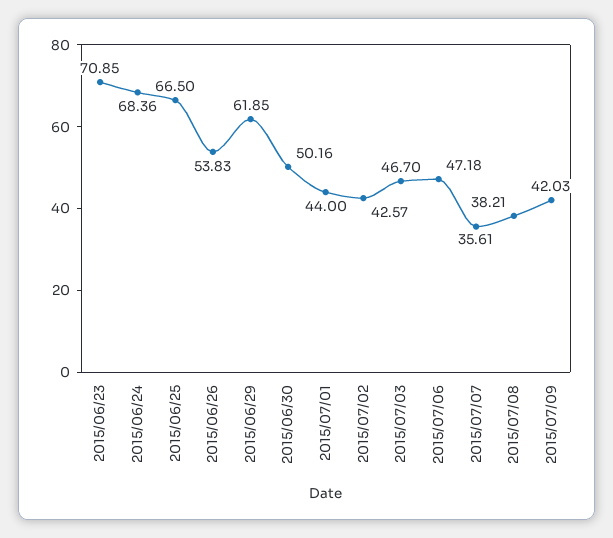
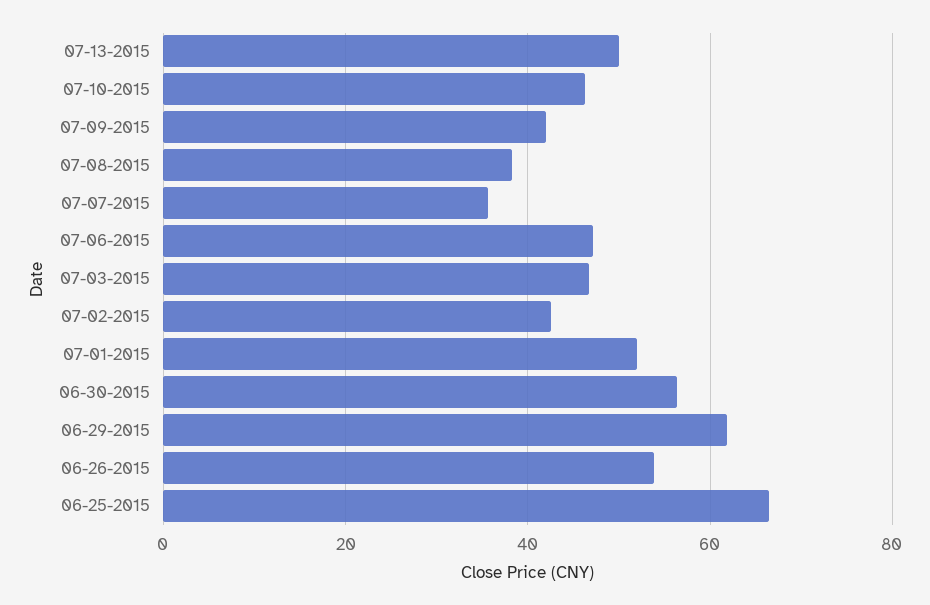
2015/06/23: 70.85 -> none
2015/06/24: 68.36 -> none
2015/06/30: 50.16 -> 56
2015/07/01: 44 -> 52
07-13-2015: none -> 50
07-10-2015: none -> 46

